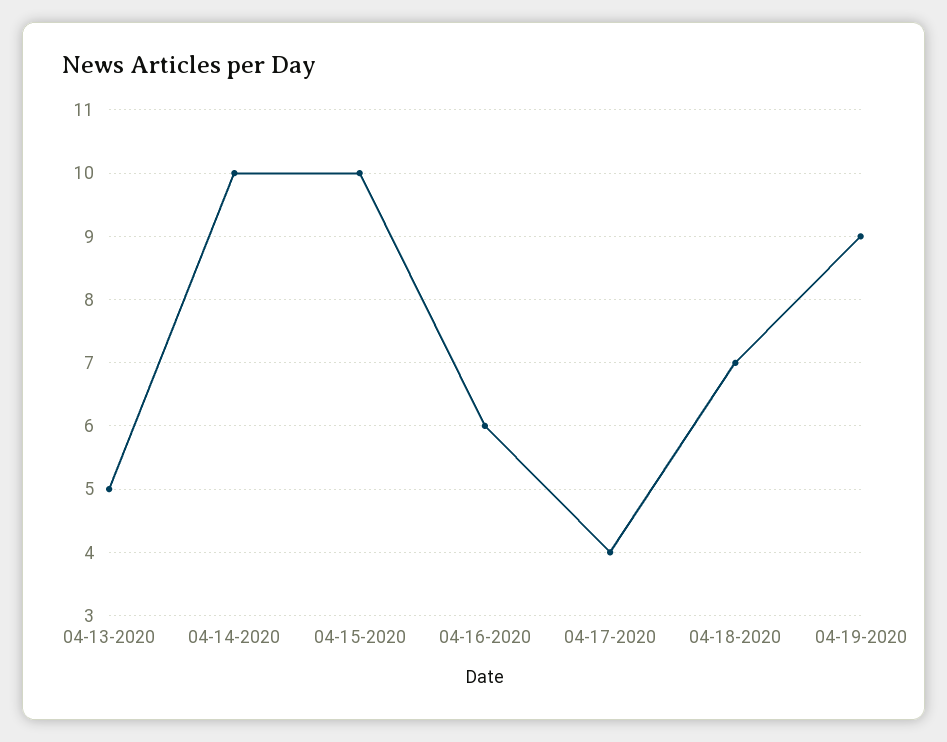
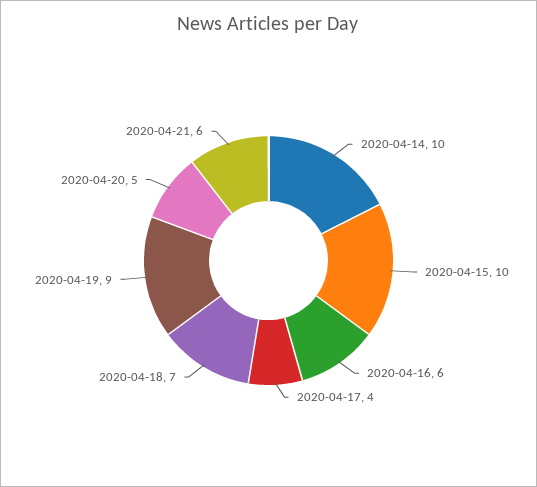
04-13-2020: 5 -> none
2020-04-20: none -> 5
2020-04-21: none -> 6

